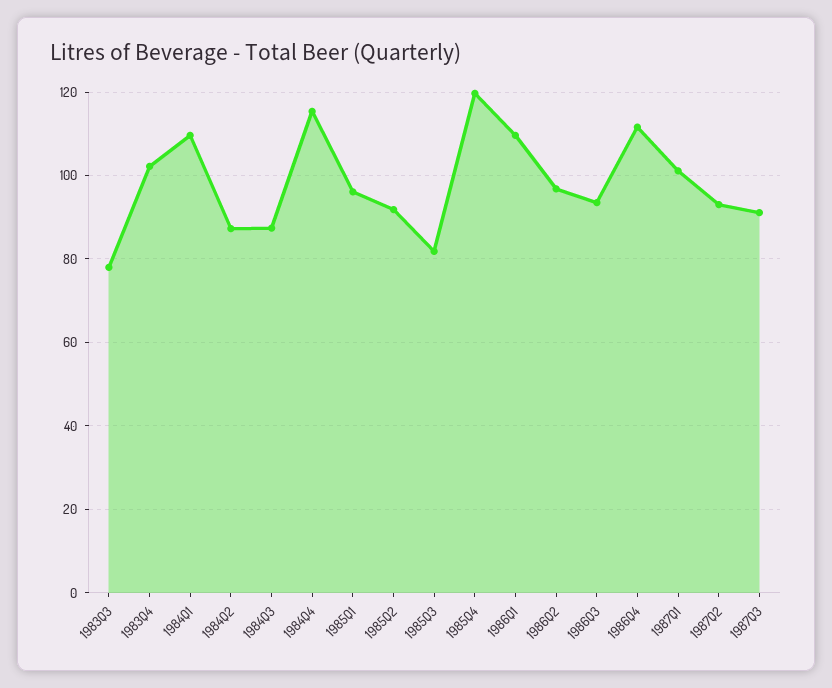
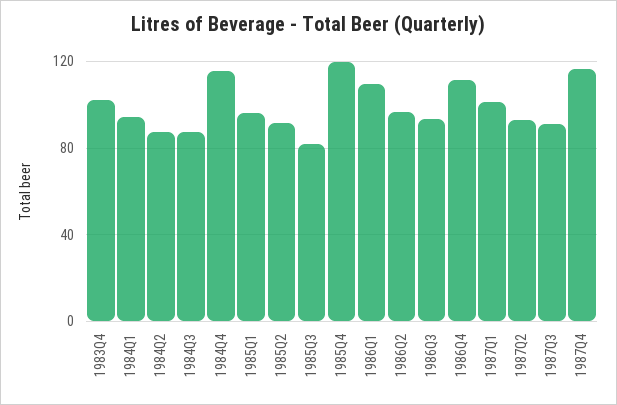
1983Q3: 78 -> none
1984Q1: 110 -> 95
1987Q4: none -> 115

